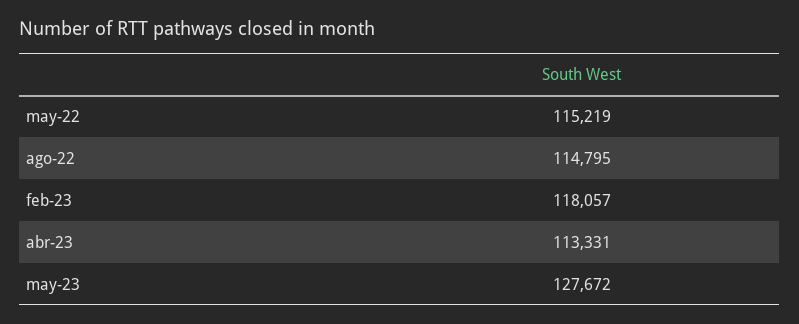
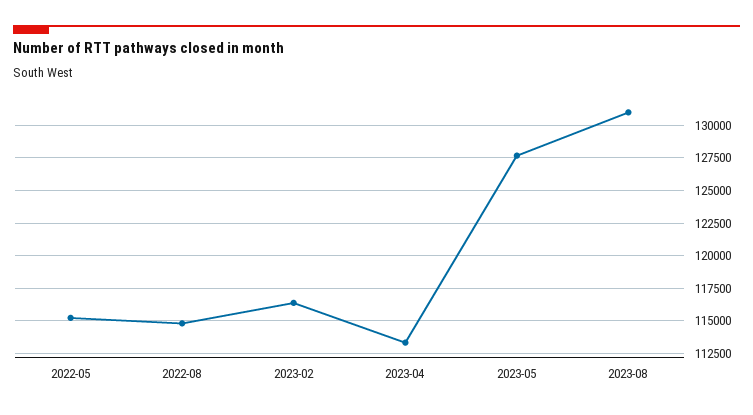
feb-23: 118057 -> 116500
2023-08: none -> 131000

